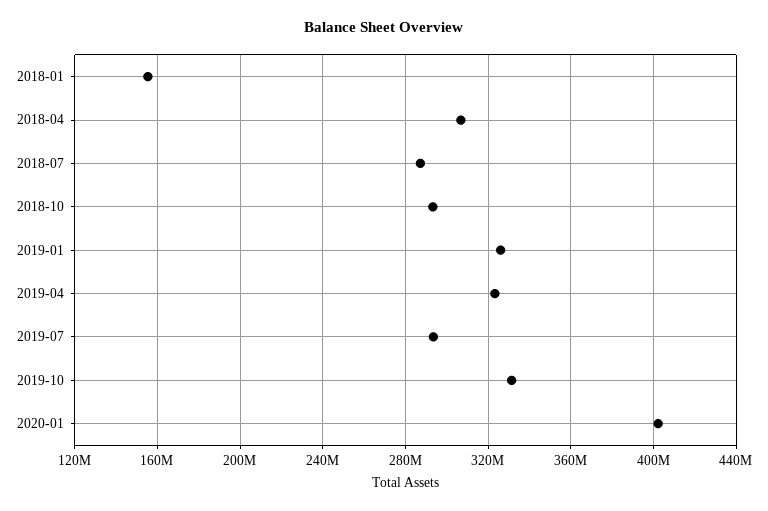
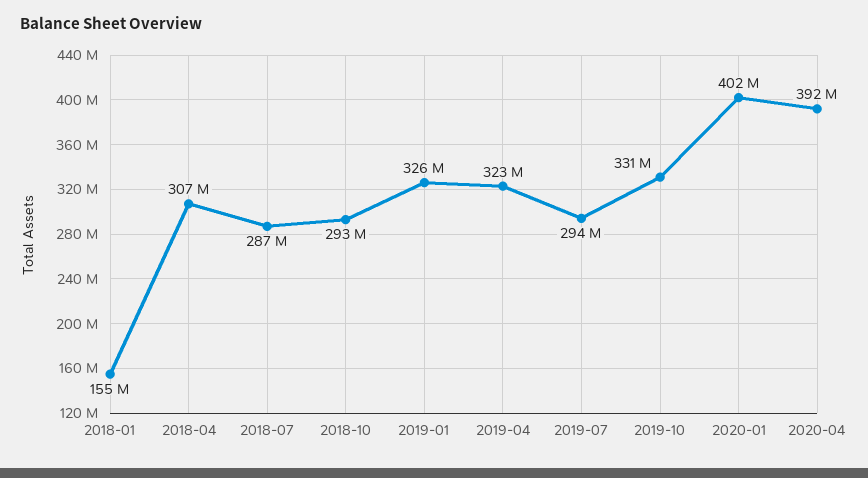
2020-04: none -> 392000000

